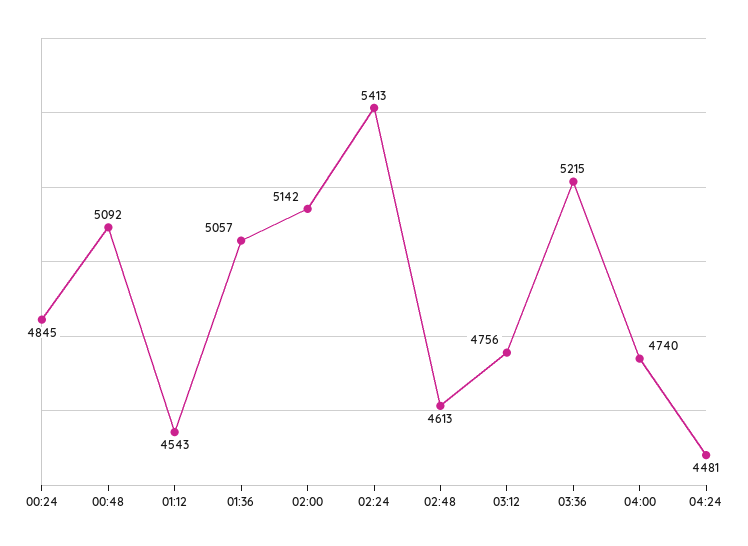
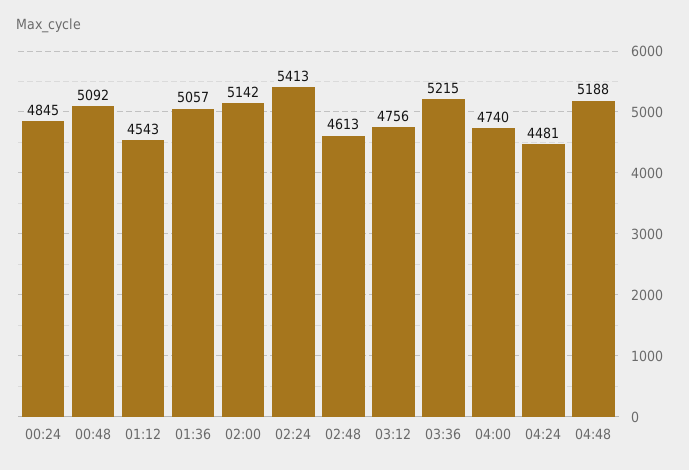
04:48: none -> 5188

